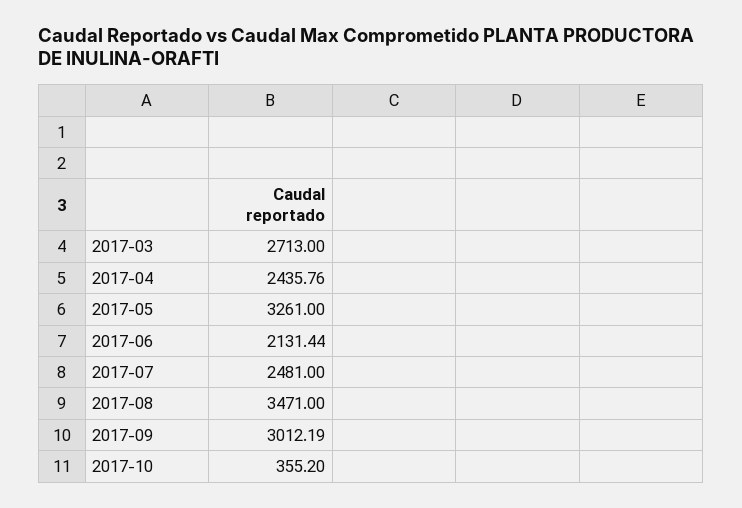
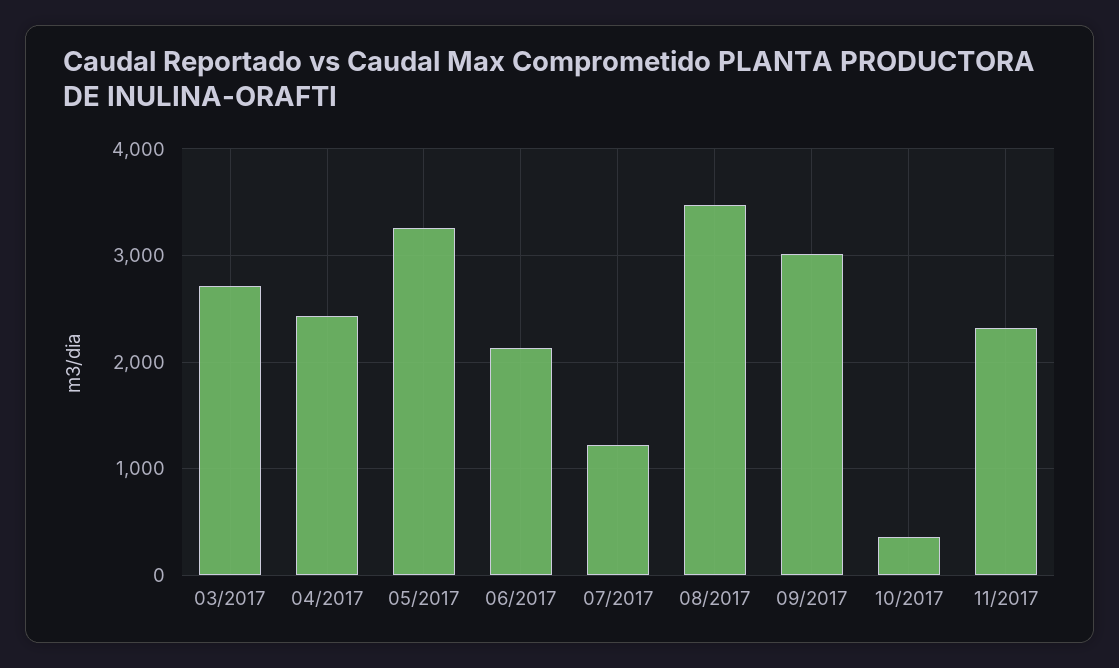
2017-07: 2481 -> 1200
11/2017: none -> 2300

